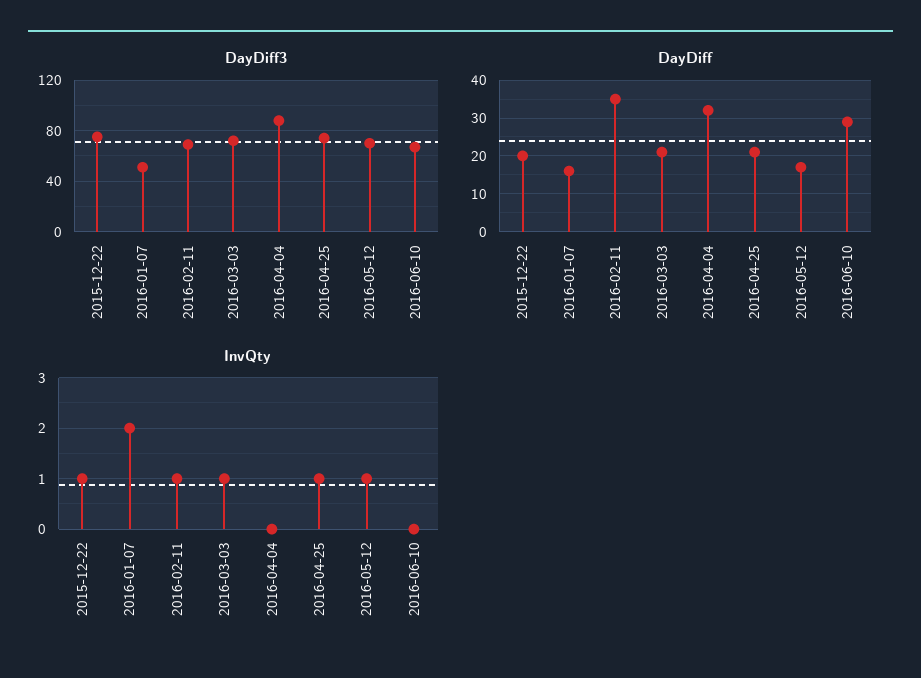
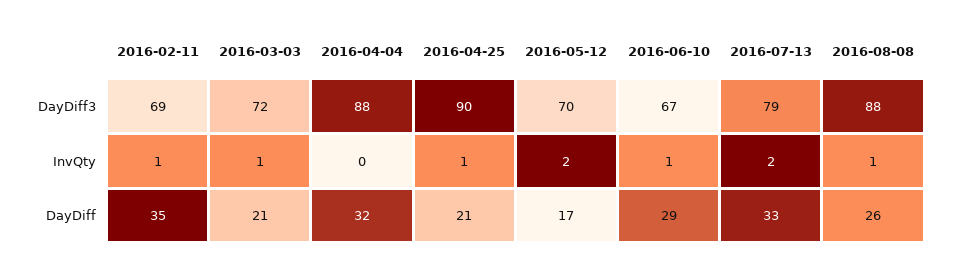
DayDiff3, 2015-12-22: 75 -> none
DayDiff3, 2016-01-07: 50 -> none
DayDiff3, 2016-04-25: 75 -> 90
DayDiff, 2015-12-22: 20 -> none
DayDiff, 2016-01-07: 15 -> none
InvQty, 2015-12-22: 1 -> none
InvQty, 2016-01-07: 2 -> none
InvQty, 2016-05-12: 1 -> 2
InvQty, 2016-06-10: 0 -> 1
DayDiff3, 2016-07-13: none -> 79
DayDiff3, 2016-08-08: none -> 88
InvQty, 2016-07-13: none -> 2
InvQty, 2016-08-08: none -> 1
DayDiff, 2016-07-13: none -> 33
DayDiff, 2016-08-08: none -> 26

